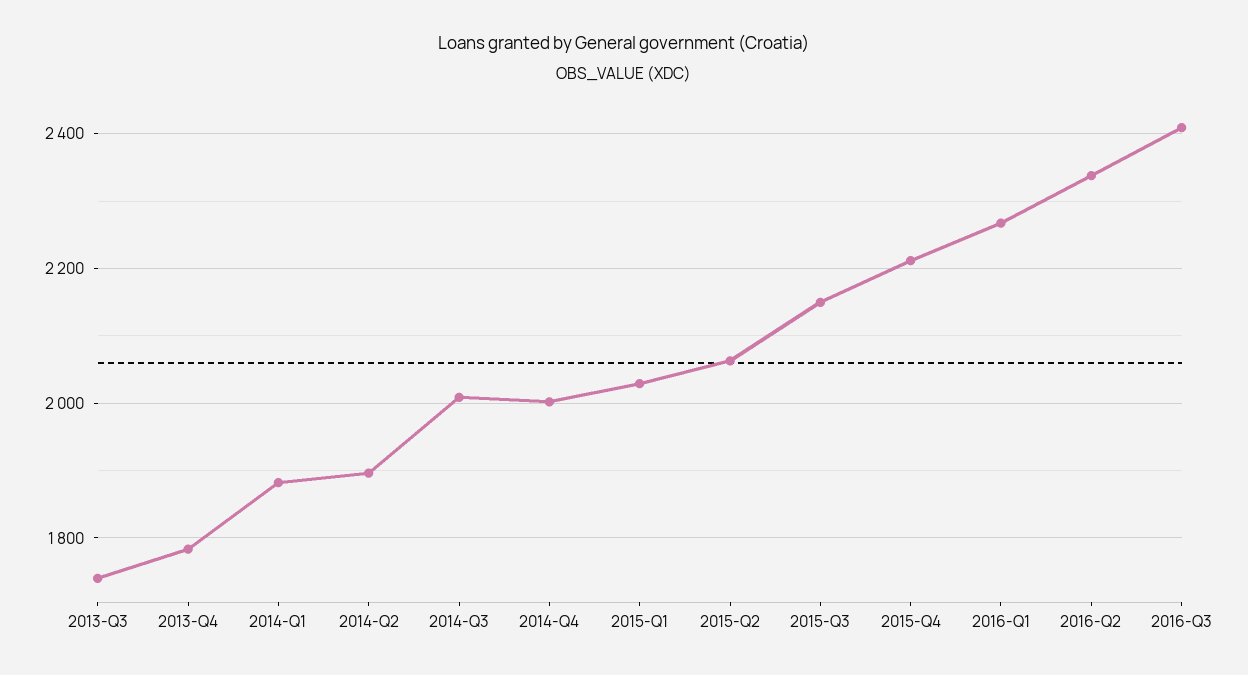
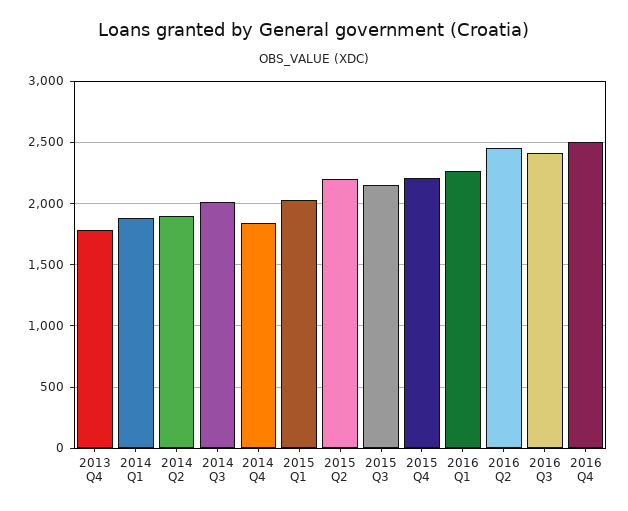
2013-Q3: 1740 -> none
2014-Q4: 2000 -> 1850
2015-Q2: 2060 -> 2200
2016-Q2: 2340 -> 2450
2016 Q4: none -> 2500

